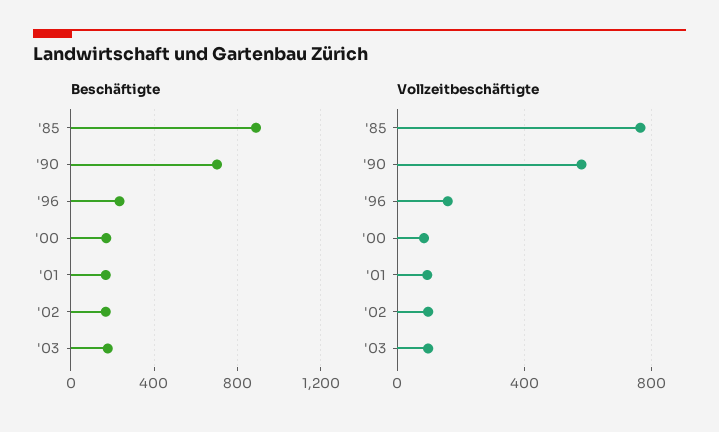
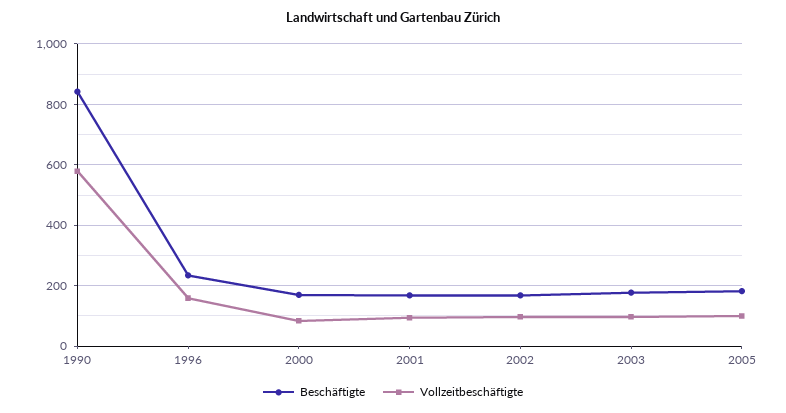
Beschäftigte, '85: 900 -> none
Beschäftigte, '90: 700 -> 840
Vollzeitbeschäftigte, '85: 750 -> none
Beschäftigte, 2005: none -> 180
Vollzeitbeschäftigte, 2005: none -> 100

